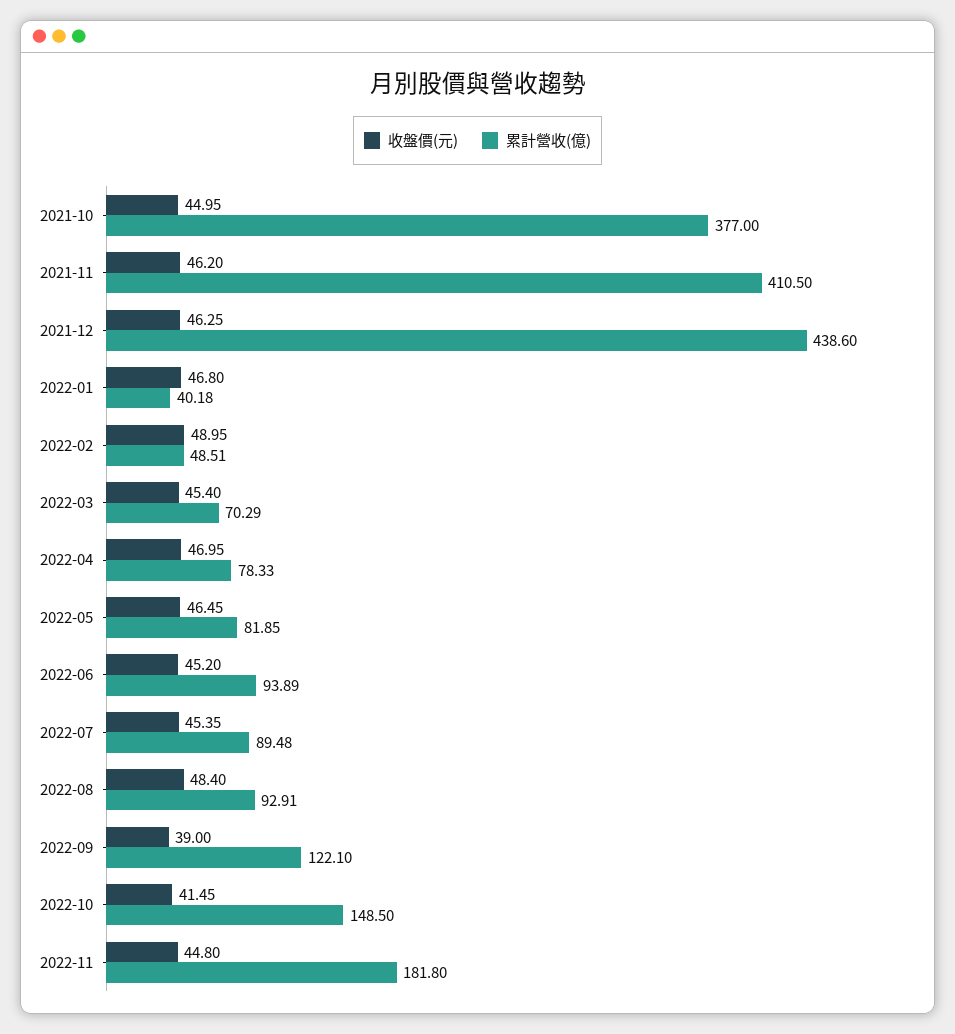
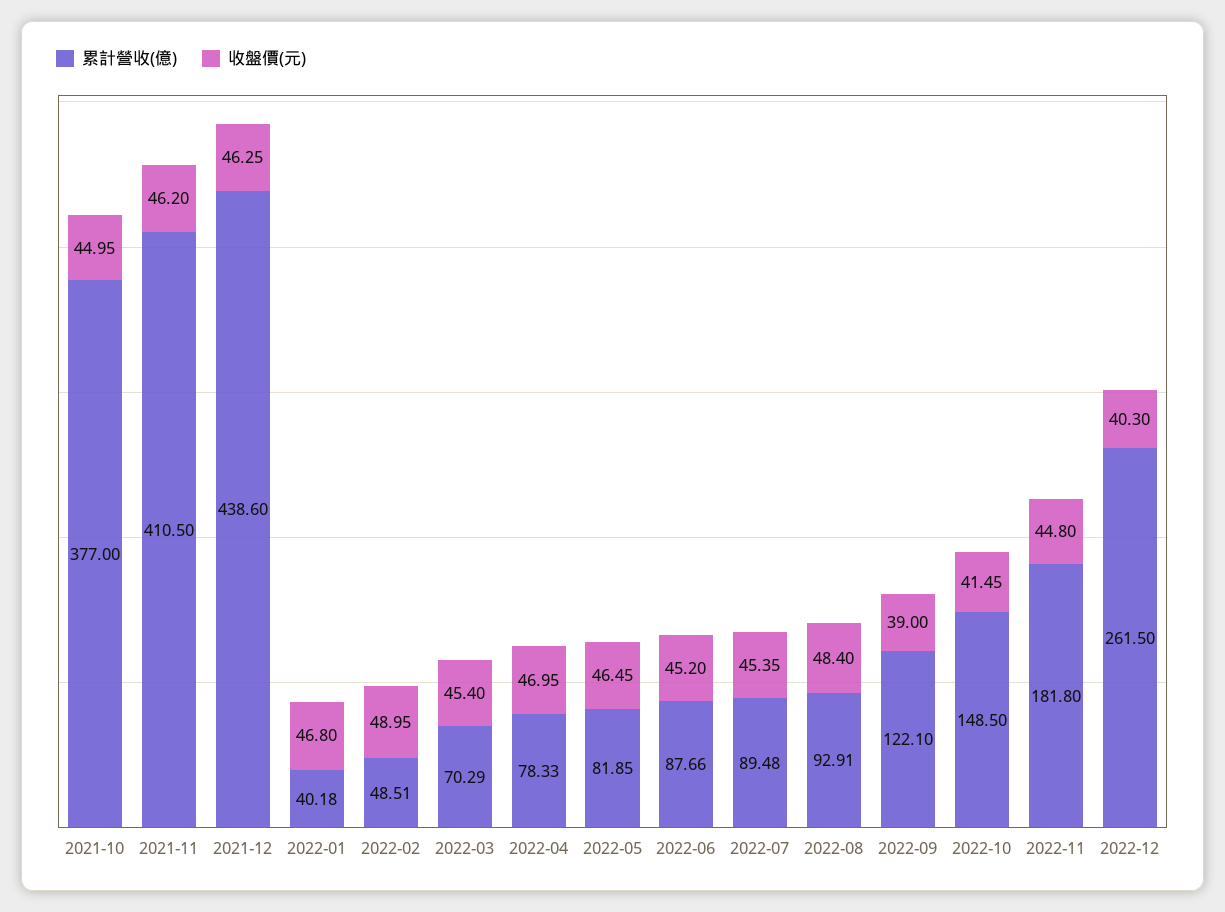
累計營收(億), 2022-06: 93.89 -> 87.66
累計營收(億), 2022-12: none -> 261.5
收盤價(元), 2022-12: none -> 40.3

